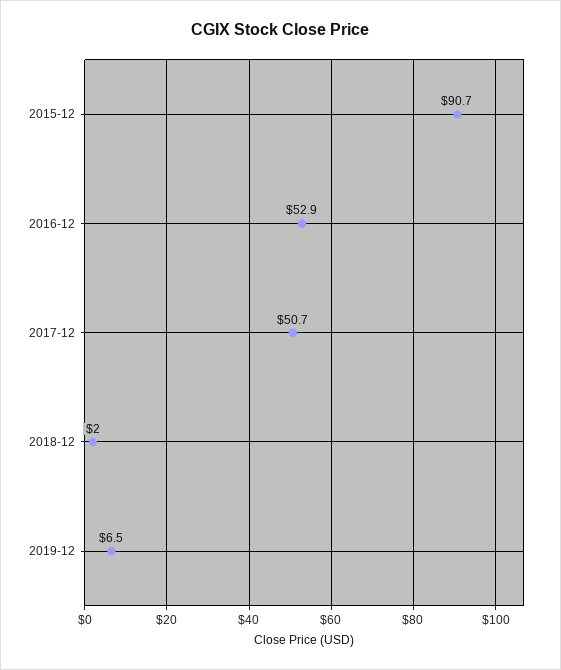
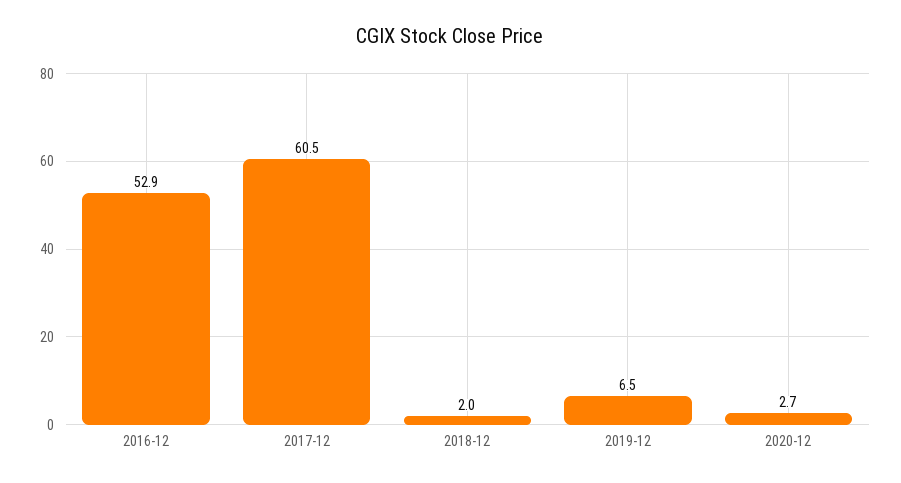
2015-12: 90.7 -> none
2017-12: 50.7 -> 60.5
2020-12: none -> 2.7

